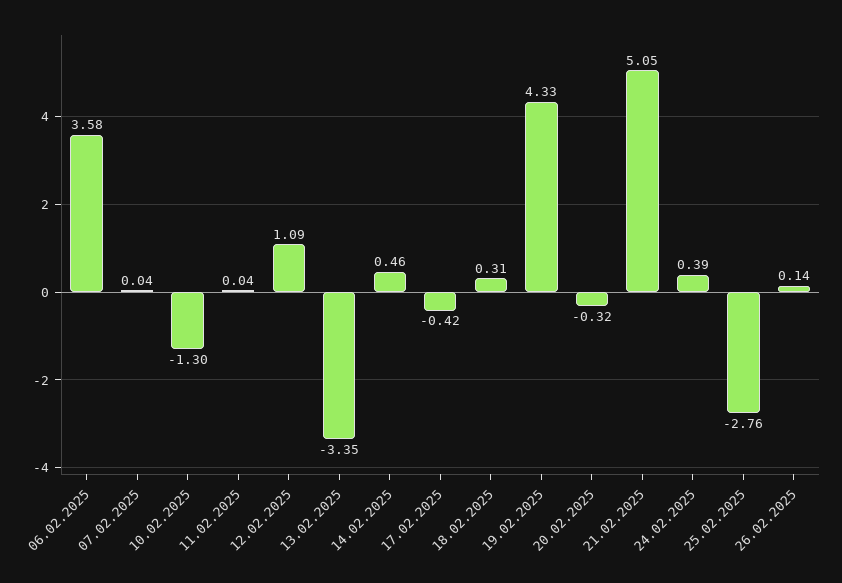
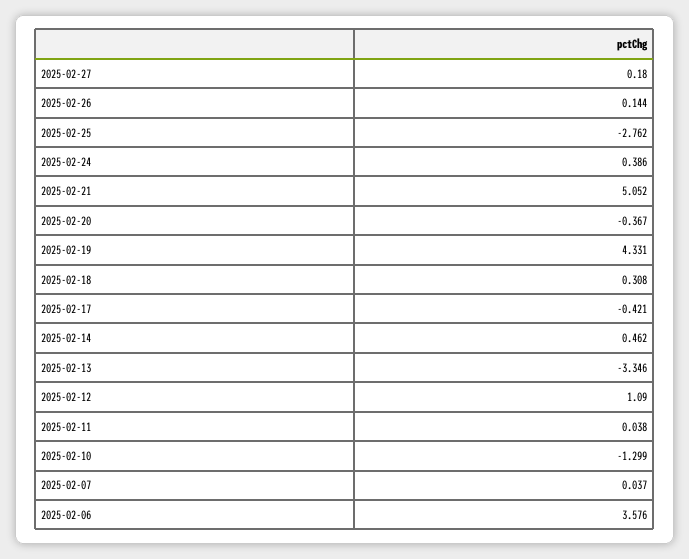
20.02.2025: -0.32 -> -0.367
2025-02-27: none -> 0.18

